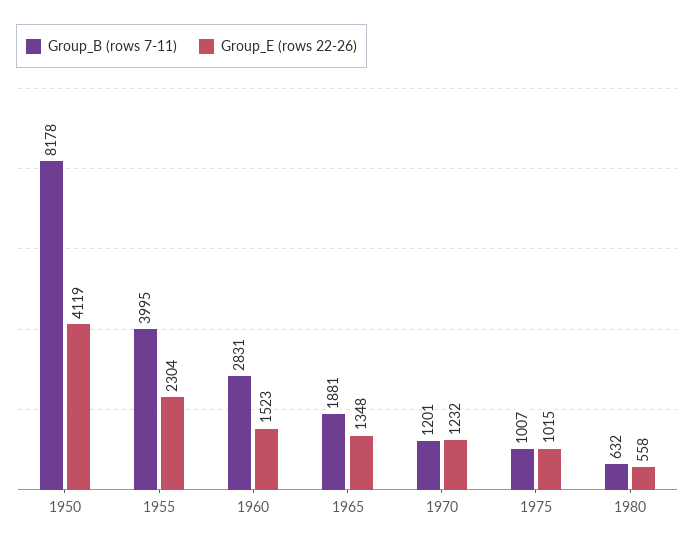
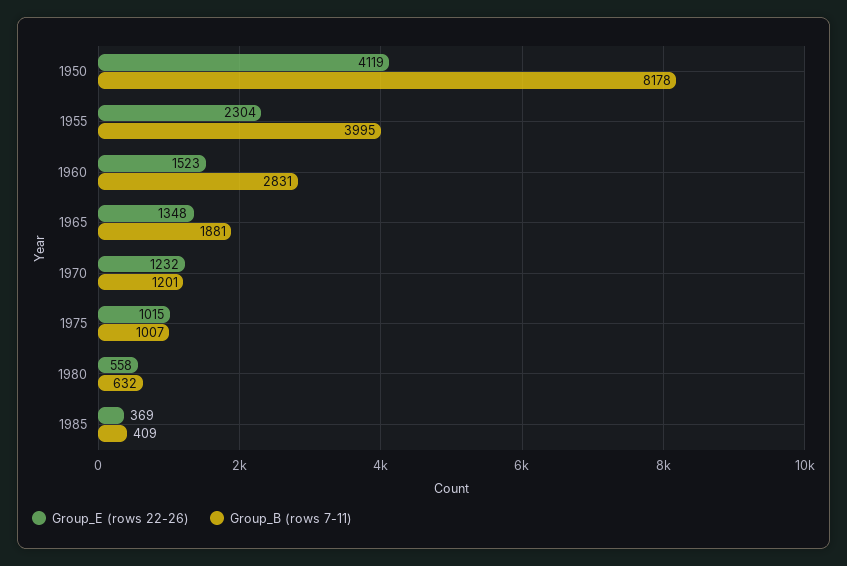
Group_E (rows 22-26), 1985: none -> 369
Group_B (rows 7-11), 1985: none -> 409

